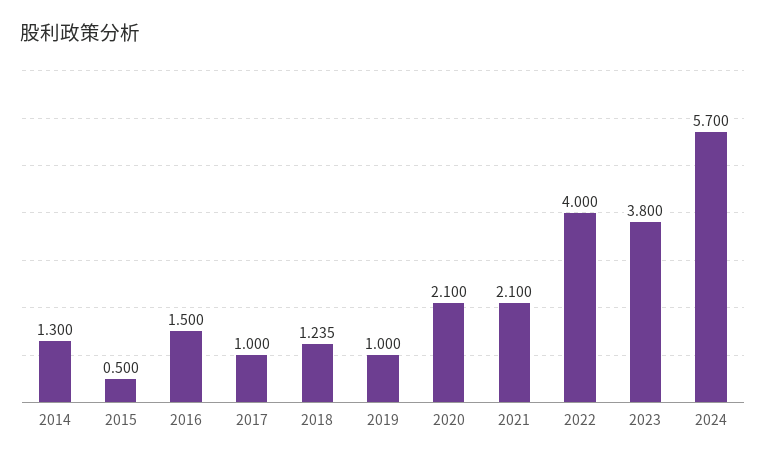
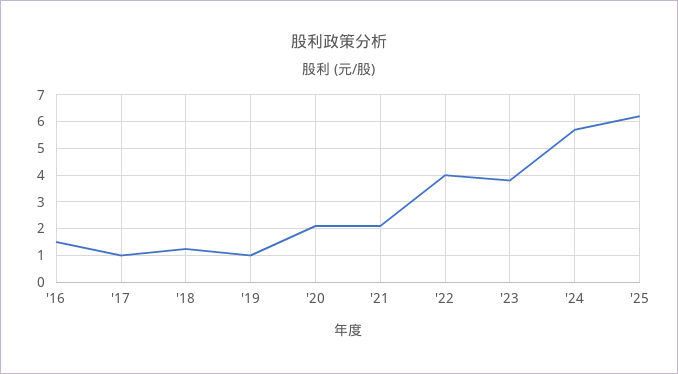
2014: 1.3 -> none
2015: 0.5 -> none
'25: none -> 6.25

